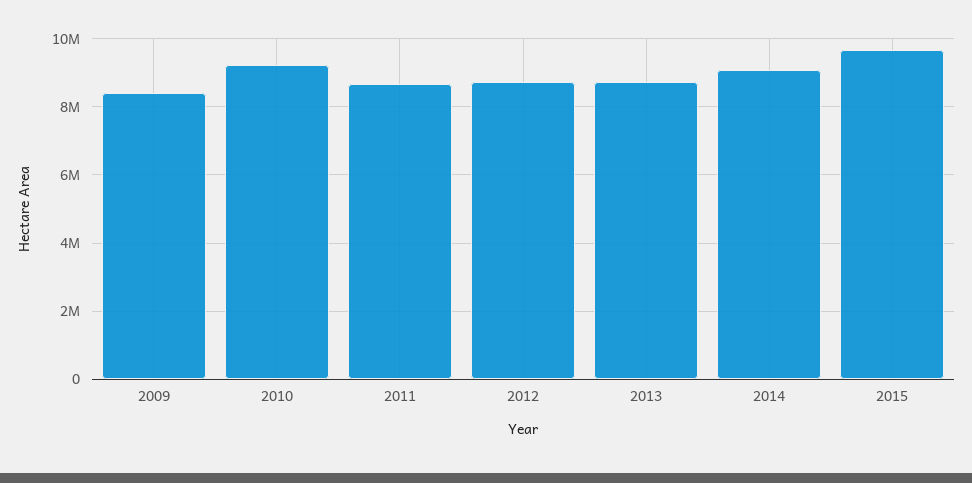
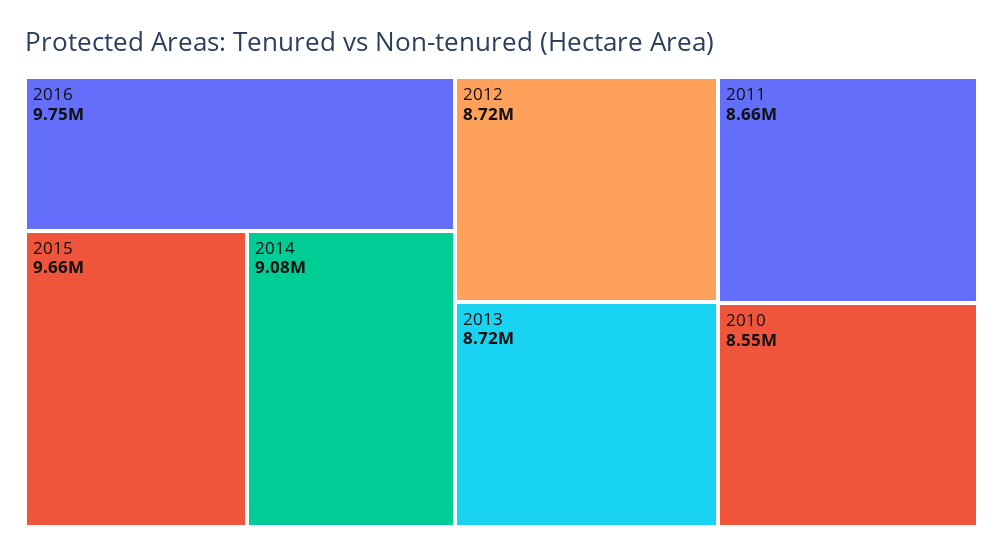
2009: 8400000 -> none
2010: 9200000 -> 8550000
2016: none -> 9750000

